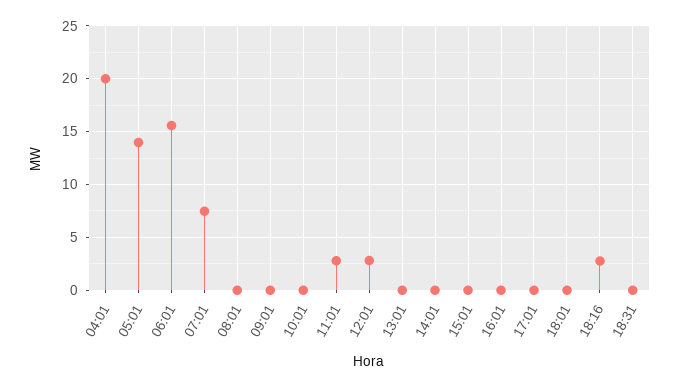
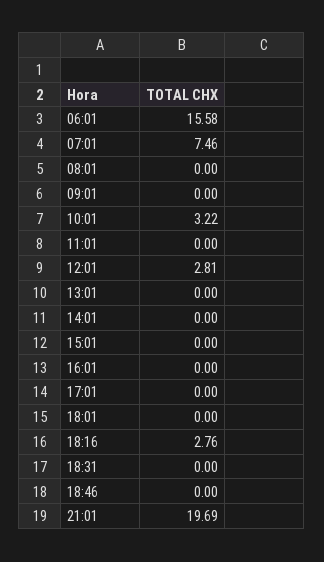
04:01: 20 -> none
05:01: 14 -> none
10:01: 0 -> 3.22
11:01: 3 -> 0
18:46: none -> 0
21:01: none -> 19.69

